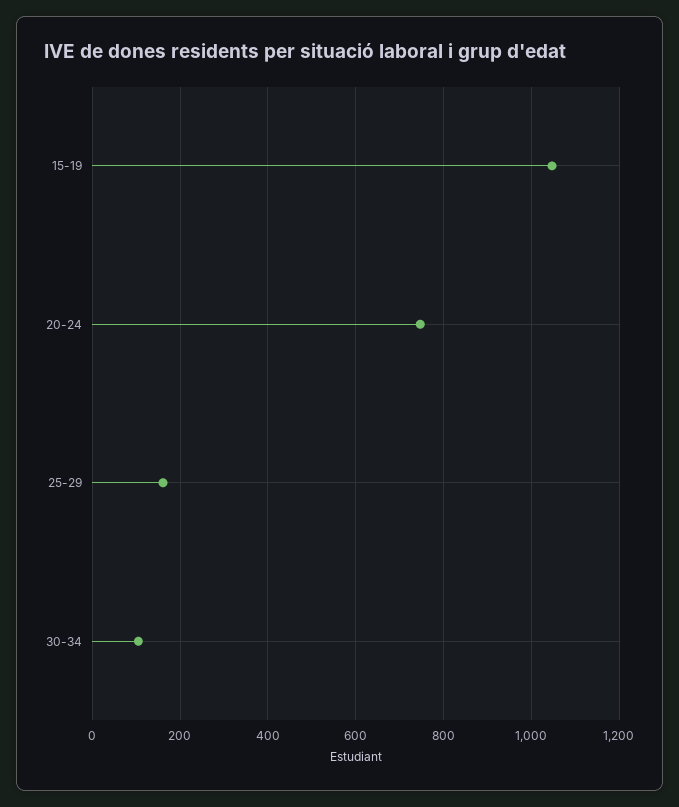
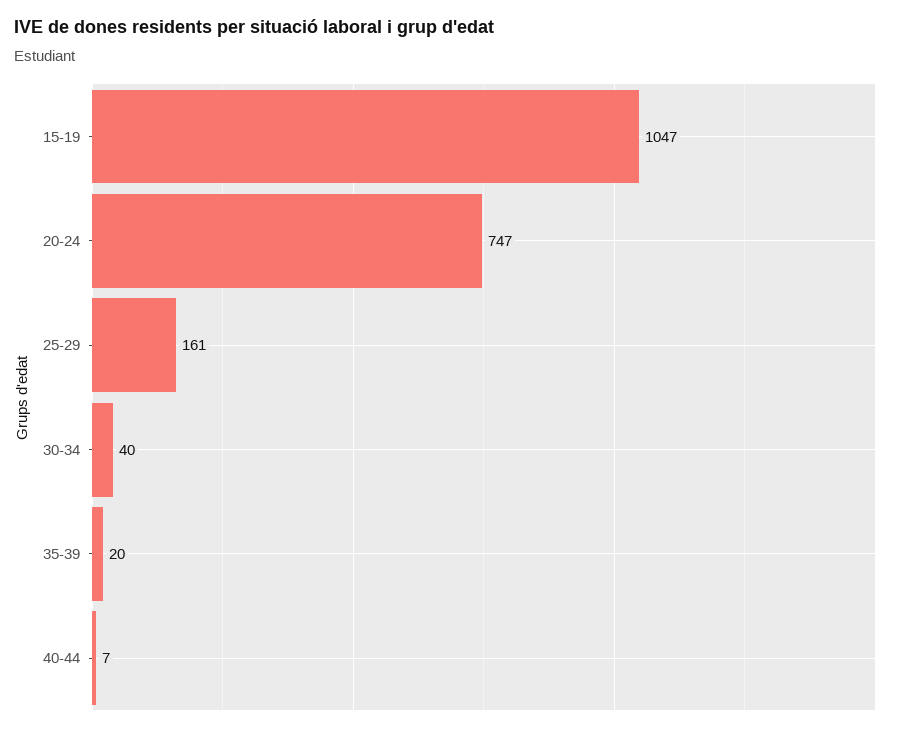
30-34: 100 -> 40
35-39: none -> 20
40-44: none -> 7

